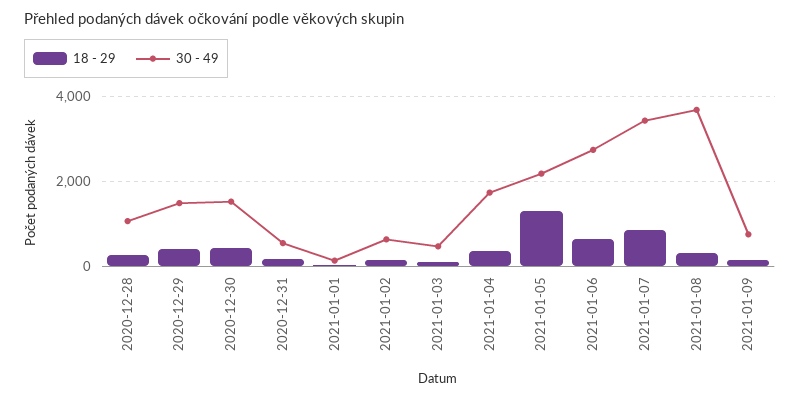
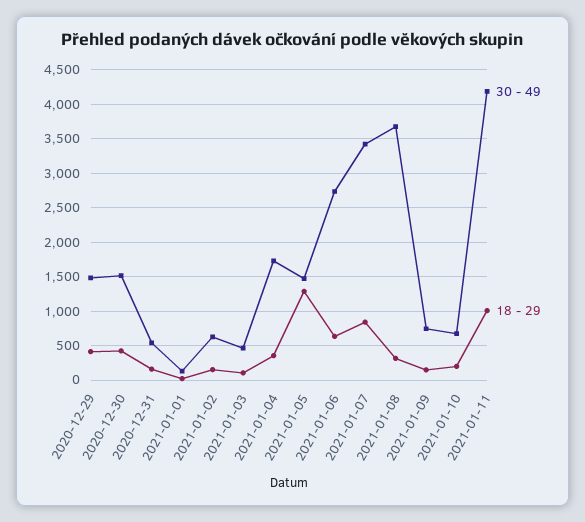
18 - 29, 2020-12-28: 200 -> none
30 - 49, 2020-12-28: 1000 -> none
30 - 49, 2021-01-05: 2200 -> 1500
30 - 49, 2021-01-10: none -> 700
18 - 29, 2021-01-10: none -> 200
30 - 49, 2021-01-11: none -> 4200
18 - 29, 2021-01-11: none -> 1000

